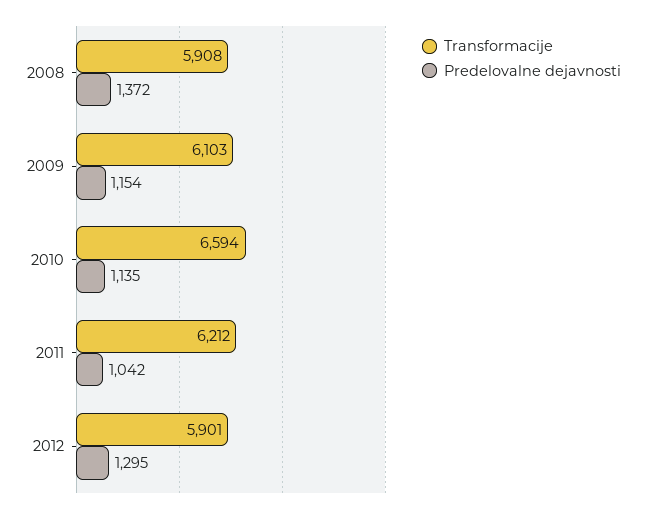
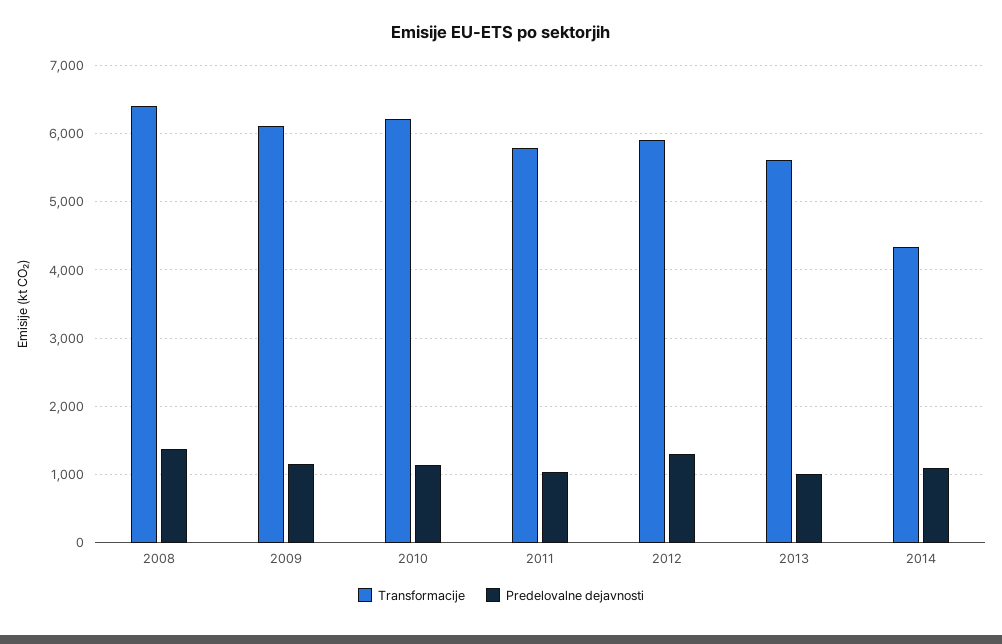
Transformacije, 2008: 5908 -> 6400
Transformacije, 2010: 6594 -> 6200
Transformacije, 2011: 6212 -> 5800
Transformacije, 2013: none -> 5600
Predelovalne dejavnosti, 2013: none -> 1000
Transformacije, 2014: none -> 4300
Predelovalne dejavnosti, 2014: none -> 1100

